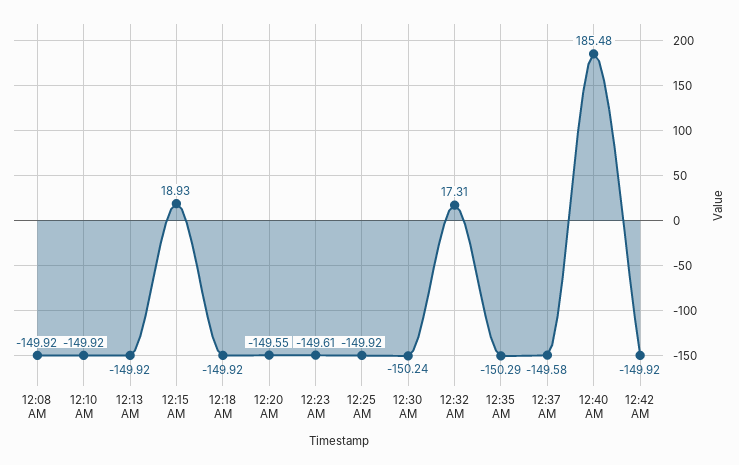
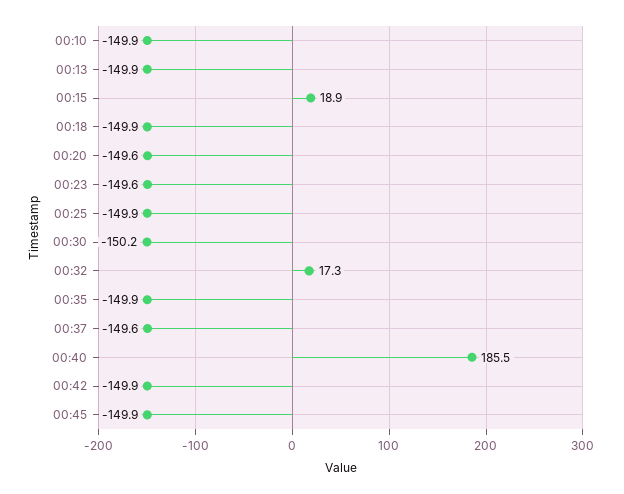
12:08 AM: -149.92 -> none
12:35 AM: -150.29 -> -149.9
00:45: none -> -149.9

